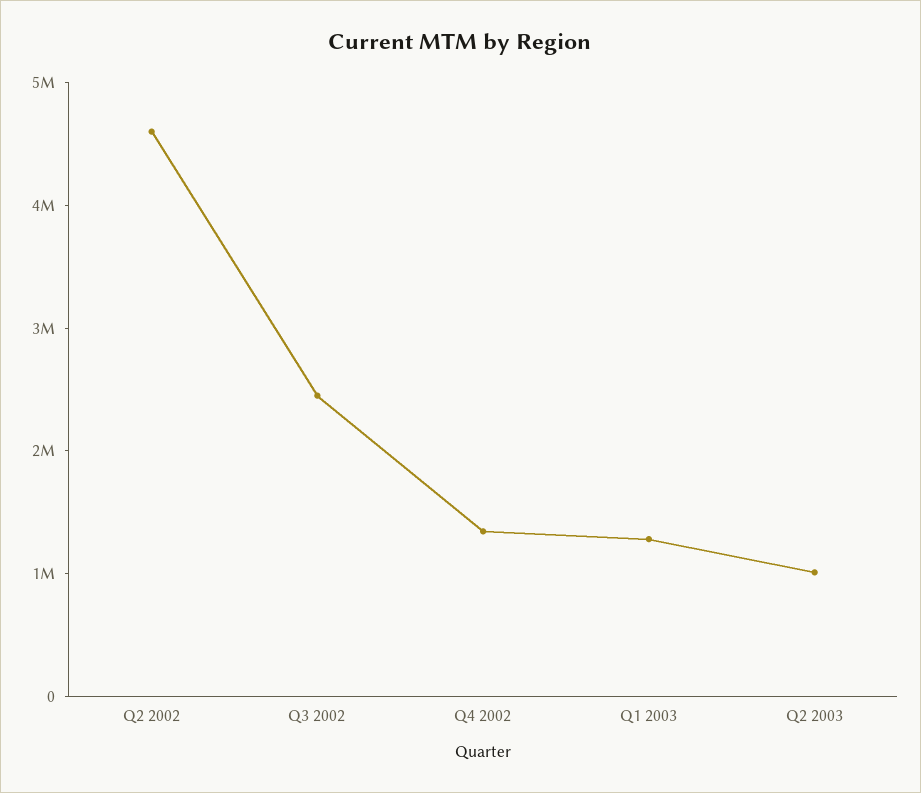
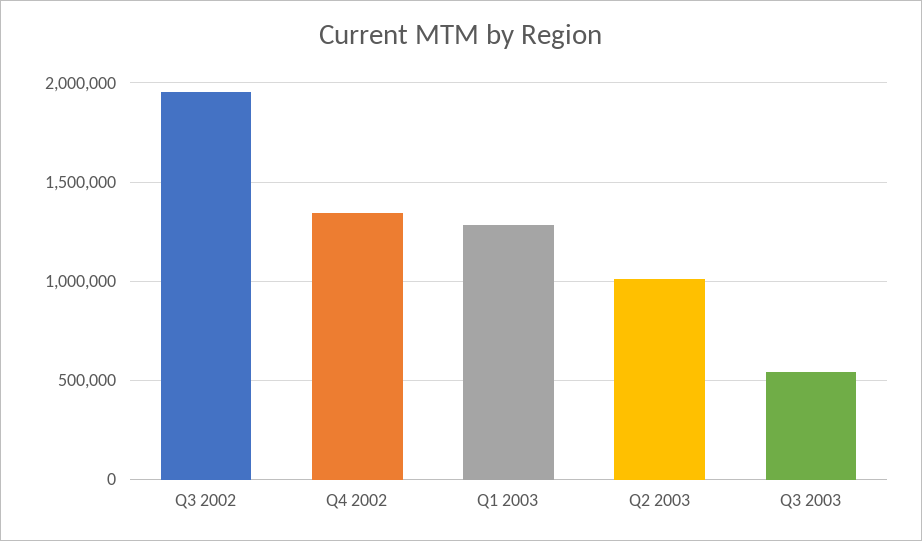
Q2 2002: 4600000 -> none
Q3 2002: 2400000 -> 1950000
Q3 2003: none -> 550000

